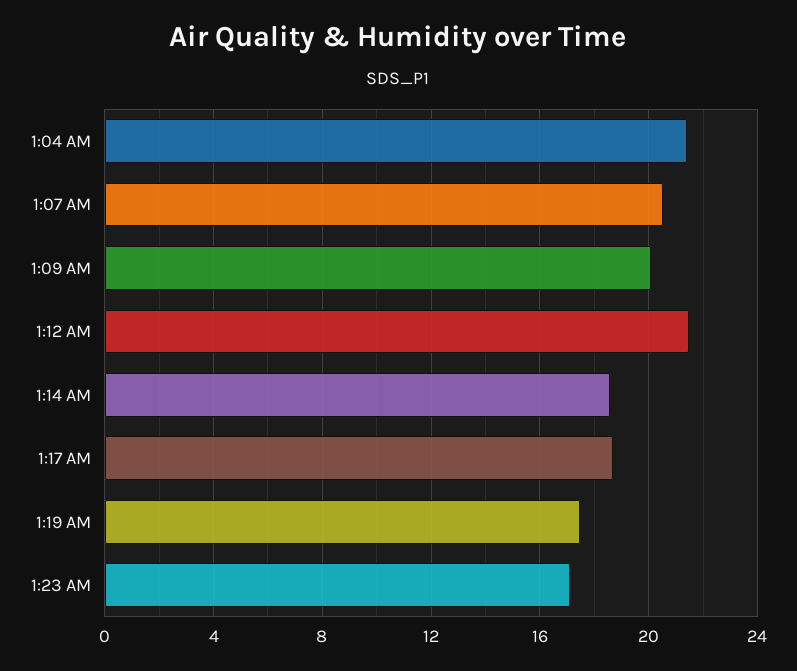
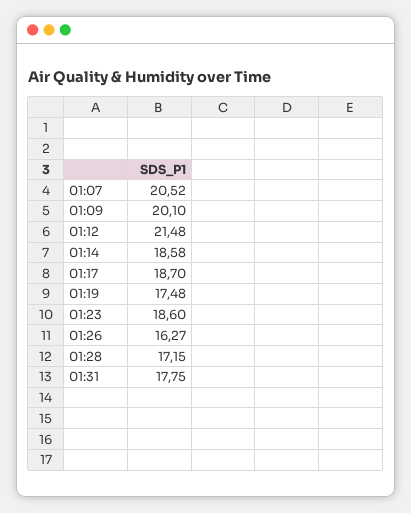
1:04 AM: 21.5 -> none
1:23 AM: 17 -> 18.6
01:26: none -> 16.27
01:28: none -> 17.15
01:31: none -> 17.75

